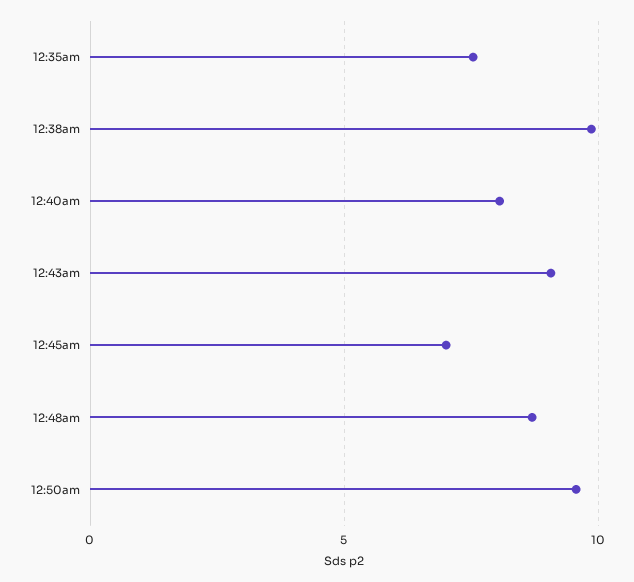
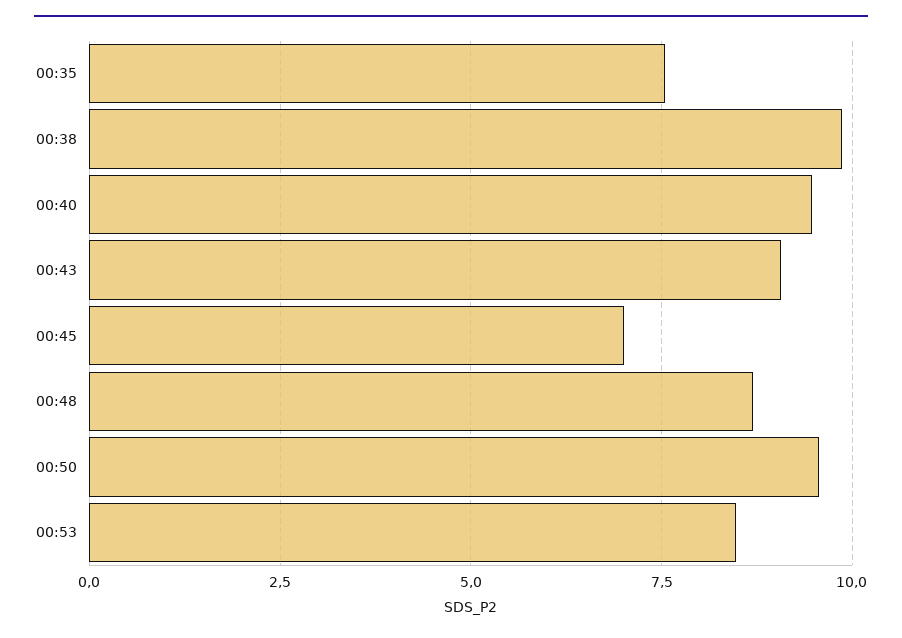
12:40am: 8 -> 9.5
00:53: none -> 8.5

